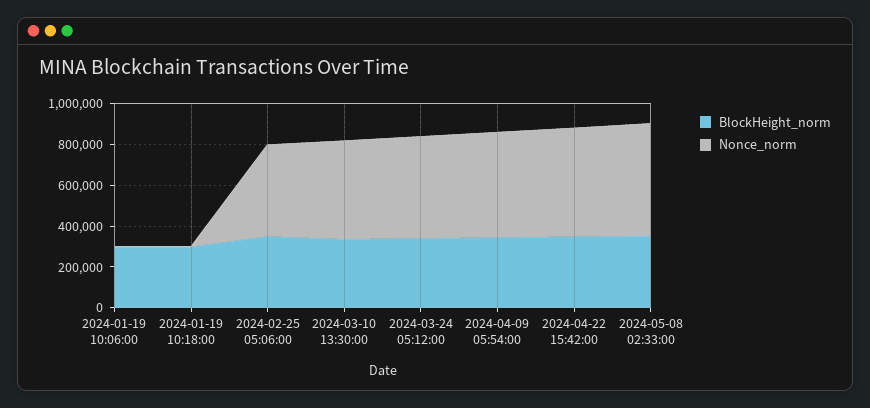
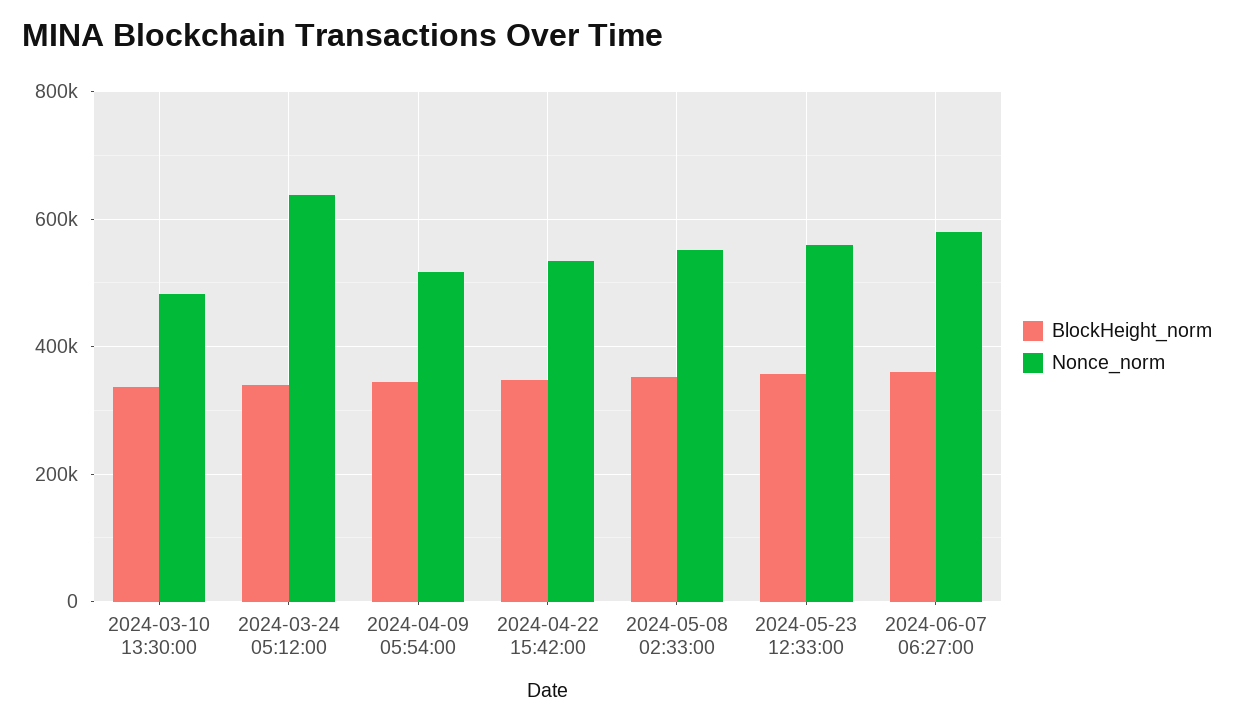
BlockHeight_norm, 2024-01-19 10:06:00: 300000 -> none
Nonce_norm, 2024-01-19 10:06:00: 0 -> none
BlockHeight_norm, 2024-01-19 10:18:00: 300000 -> none
Nonce_norm, 2024-01-19 10:18:00: 0 -> none
BlockHeight_norm, 2024-02-25 05:06:00: 350000 -> none
Nonce_norm, 2024-02-25 05:06:00: 450000 -> none
Nonce_norm, 2024-03-24 05:12:00: 500000 -> 640000
BlockHeight_norm, 2024-05-23 12:33:00: none -> 360000
Nonce_norm, 2024-05-23 12:33:00: none -> 560000
BlockHeight_norm, 2024-06-07 06:27:00: none -> 360000
Nonce_norm, 2024-06-07 06:27:00: none -> 580000

